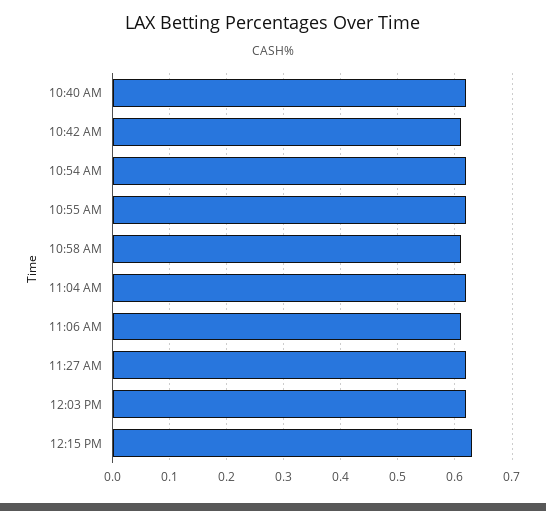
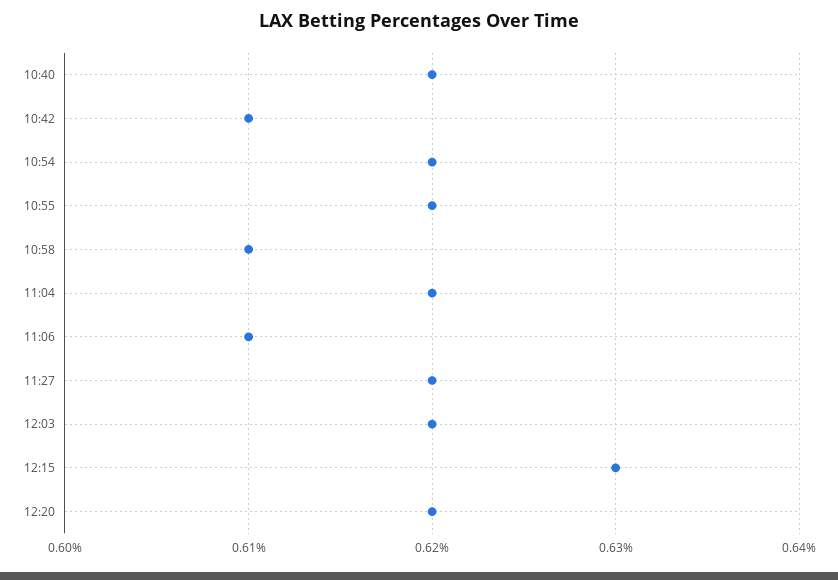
12:20: none -> 0.62

